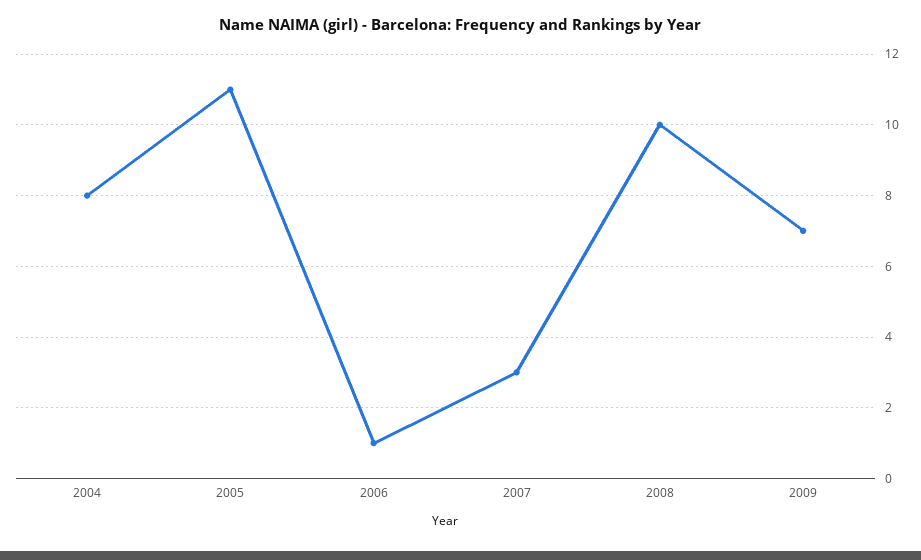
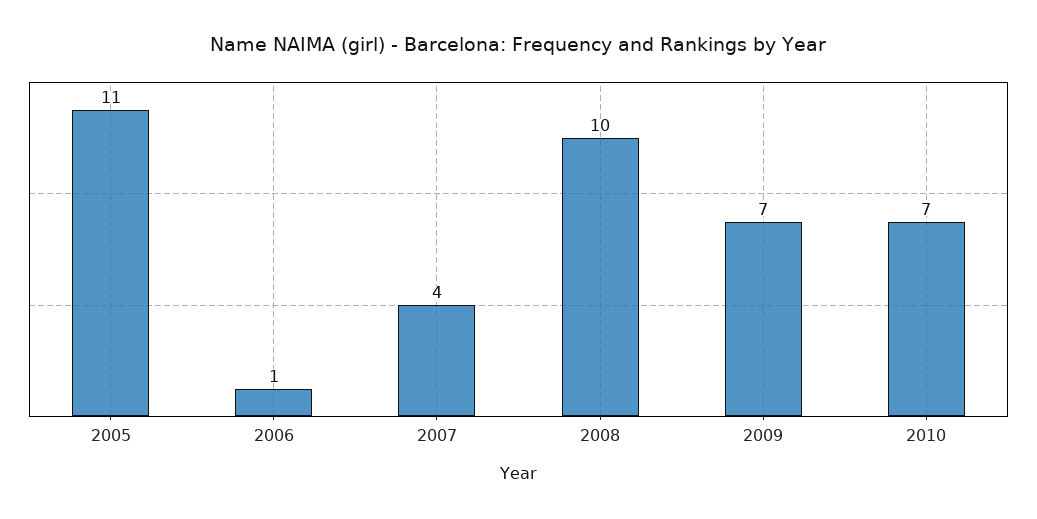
2004: 8 -> none
2007: 3 -> 4
2010: none -> 7

